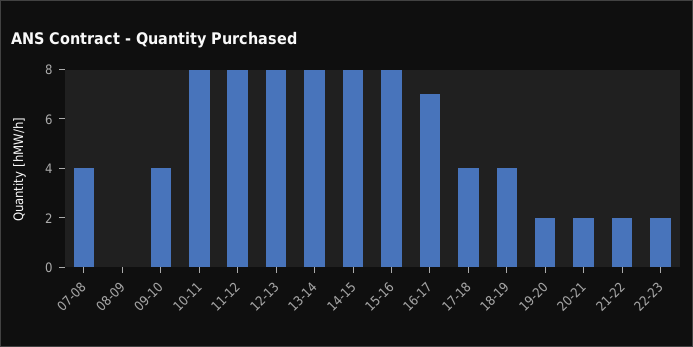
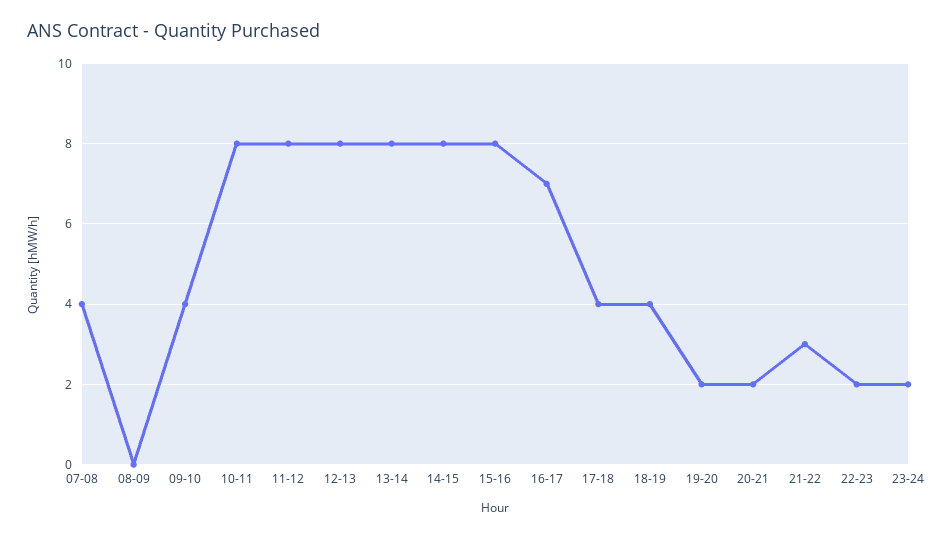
21-22: 2 -> 3
23-24: none -> 2

